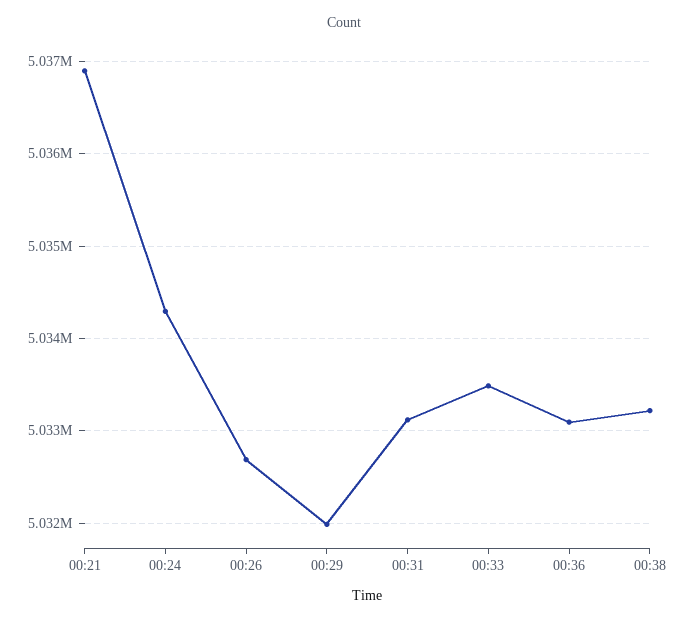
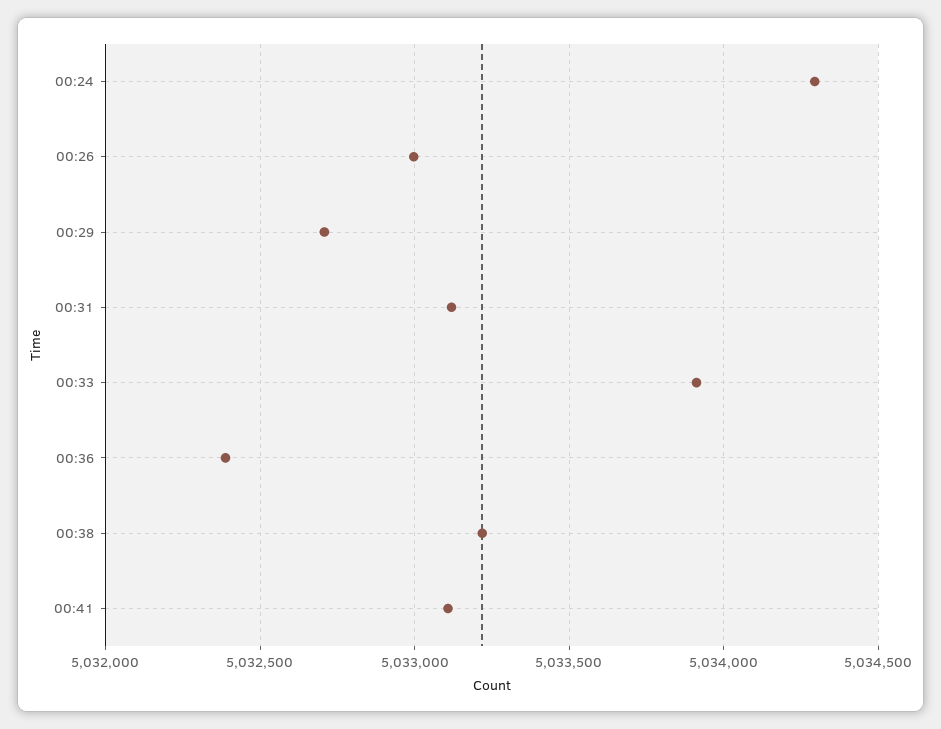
00:21: 5036900 -> none
00:26: 5032700 -> 5033000
00:29: 5032000 -> 5032700
00:33: 5033500 -> 5033900
00:36: 5033100 -> 5032400
00:41: none -> 5033100

